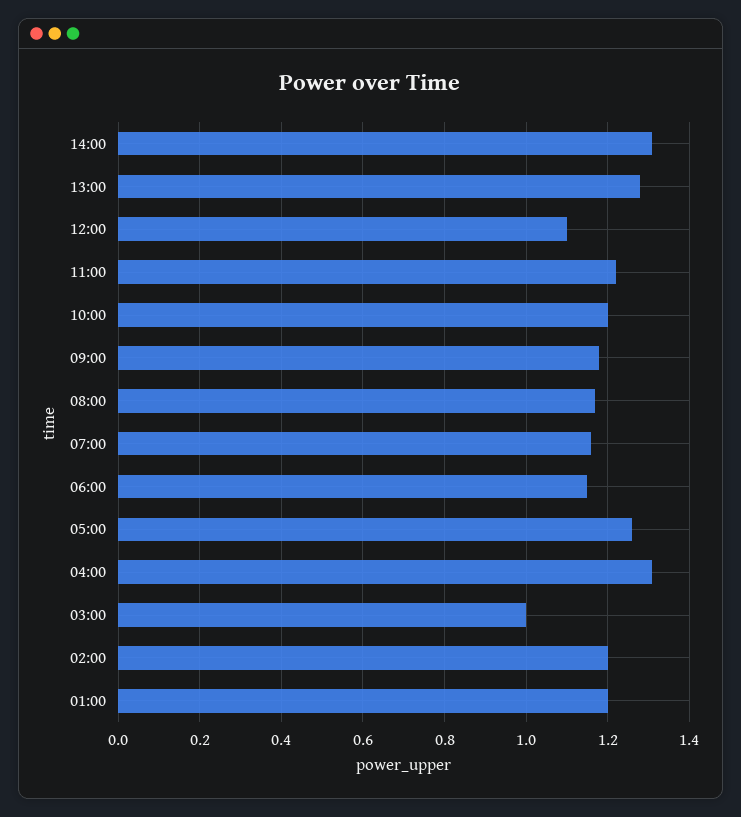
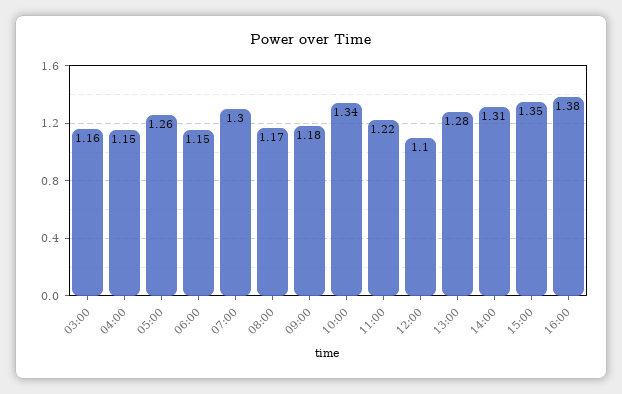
10:00: 1.2 -> 1.34
07:00: 1.15 -> 1.3
04:00: 1.3 -> 1.15
03:00: 1 -> 1.16
02:00: 1.2 -> none
01:00: 1.2 -> none
15:00: none -> 1.35
16:00: none -> 1.38

